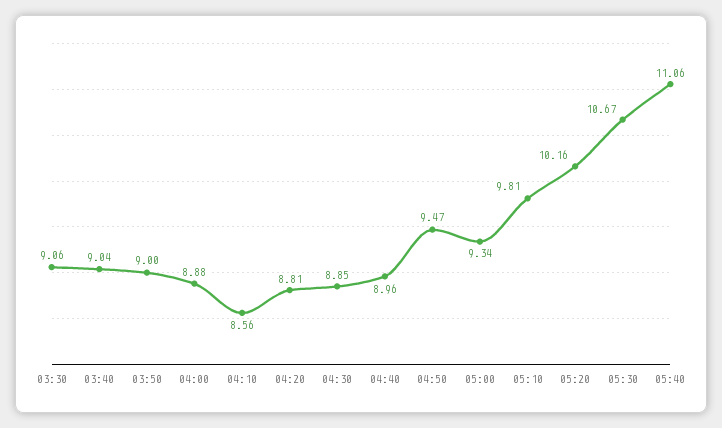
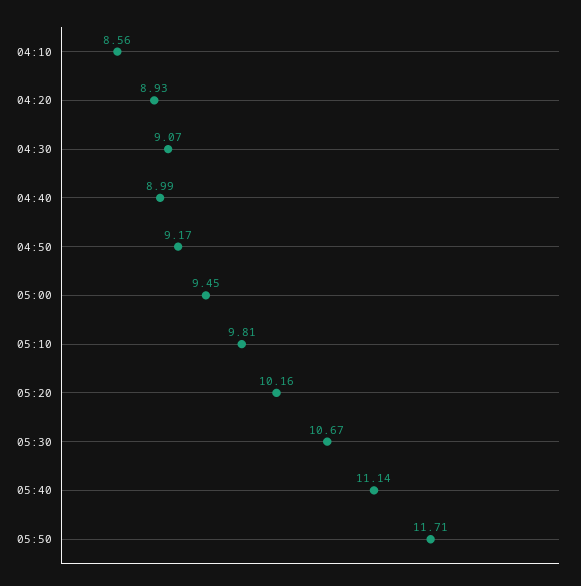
03:30: 9.06 -> none
03:40: 9.04 -> none
03:50: 9 -> none
04:00: 8.88 -> none
04:20: 8.81 -> 8.93
04:30: 8.85 -> 9.07
04:40: 8.96 -> 8.99
04:50: 9.47 -> 9.17
05:00: 9.34 -> 9.45
05:40: 11.06 -> 11.14
05:50: none -> 11.71

